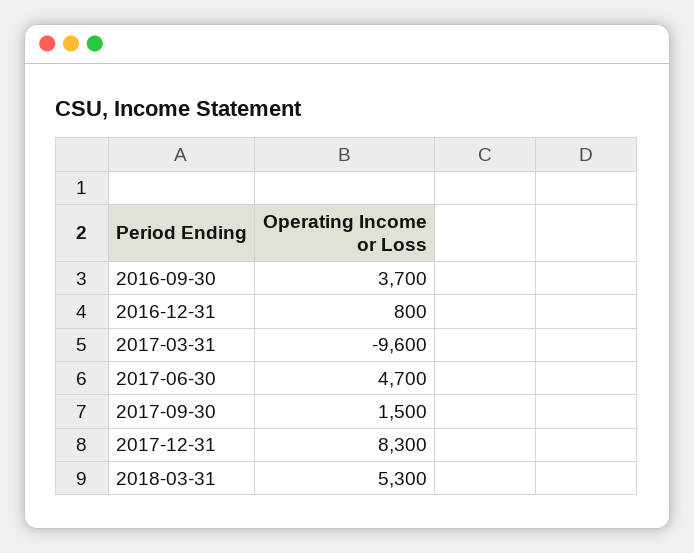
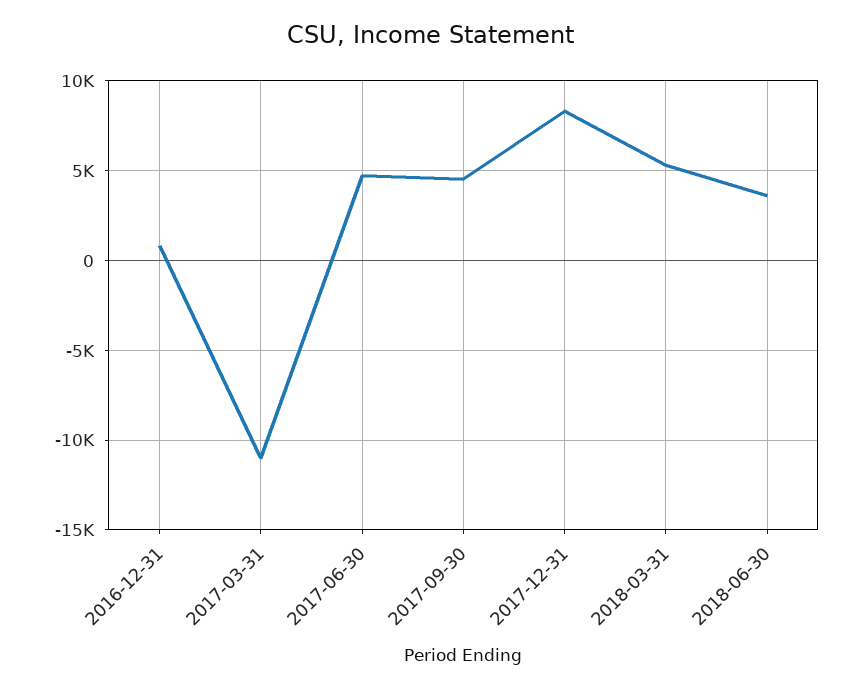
2016-09-30: 3700 -> none
2017-03-31: -9600 -> -11000
2017-09-30: 1500 -> 4500
2018-06-30: none -> 3500

